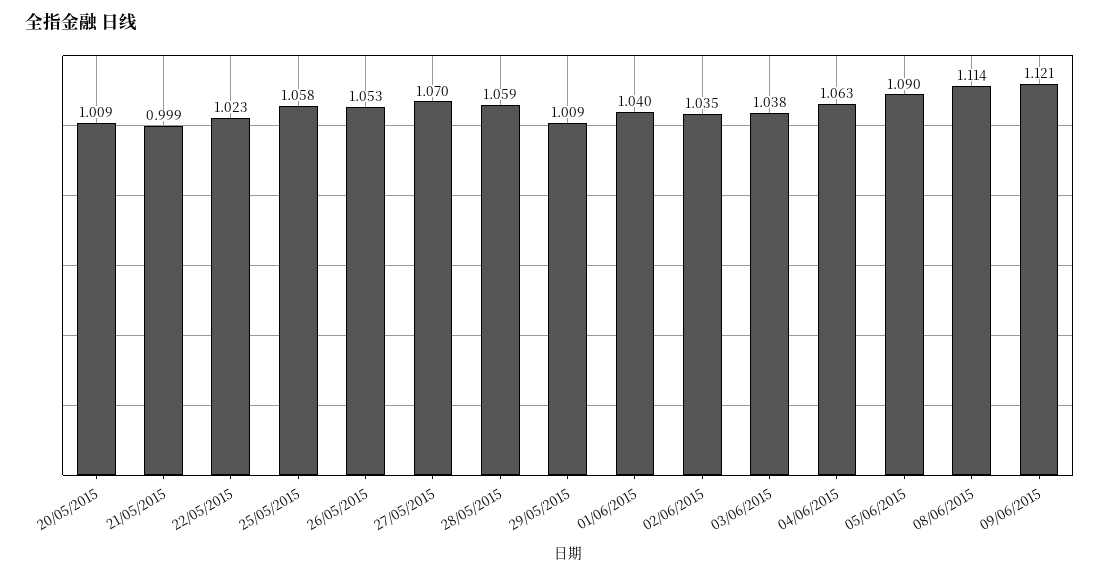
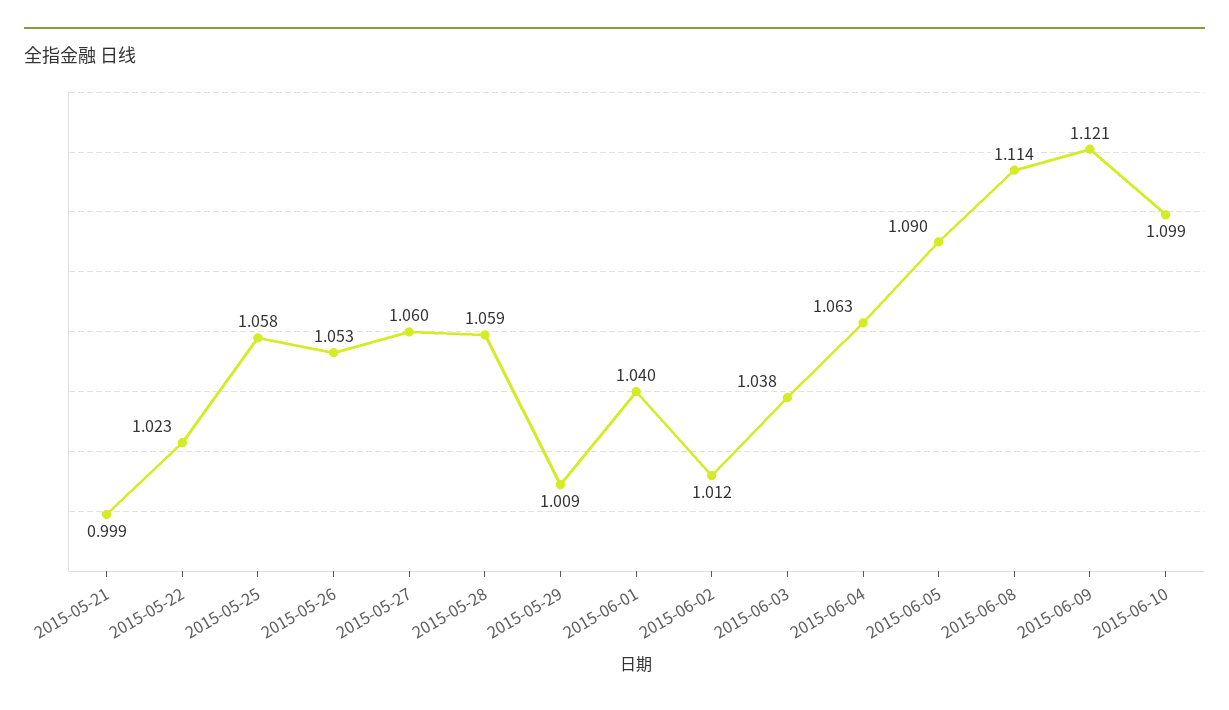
20/05/2015: 1.009 -> none
27/05/2015: 1.07 -> 1.06
02/06/2015: 1.035 -> 1.012
2015-06-10: none -> 1.099

